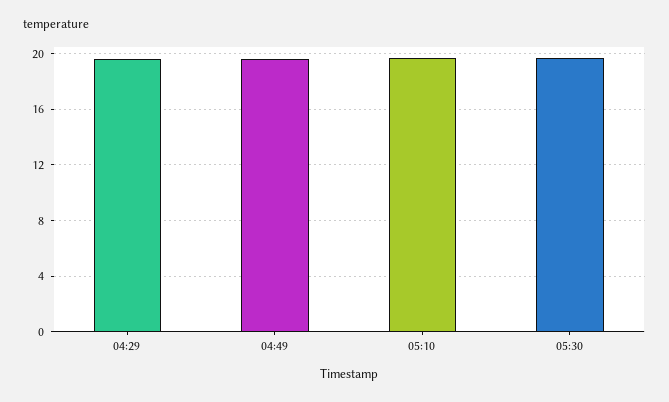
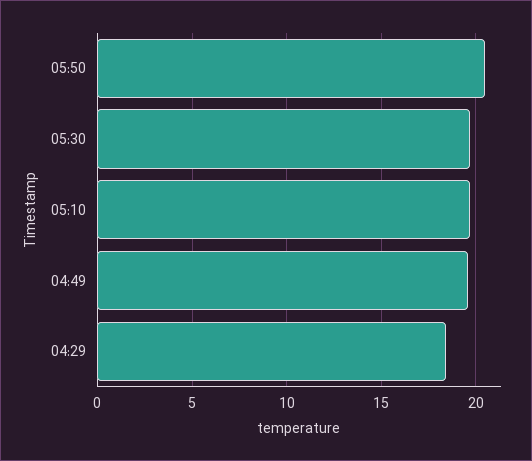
04:29: 19.5 -> 18.5
05:50: none -> 20.5

